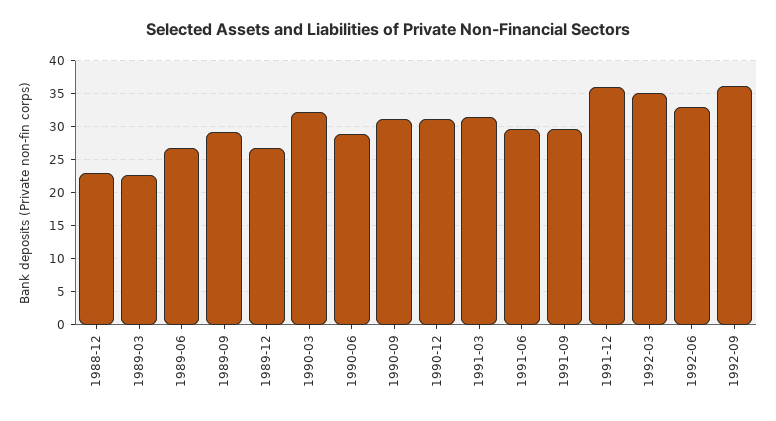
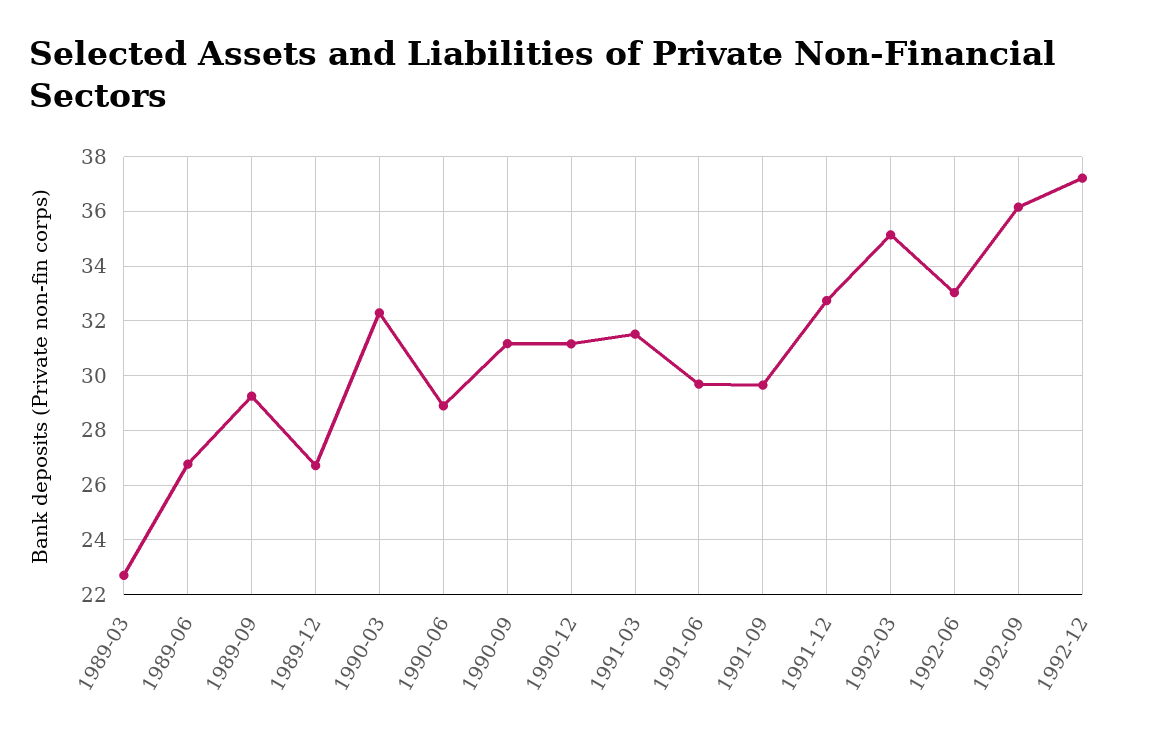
1988-12: 23 -> none
1991-12: 36 -> 32.75
1992-12: none -> 37.25

